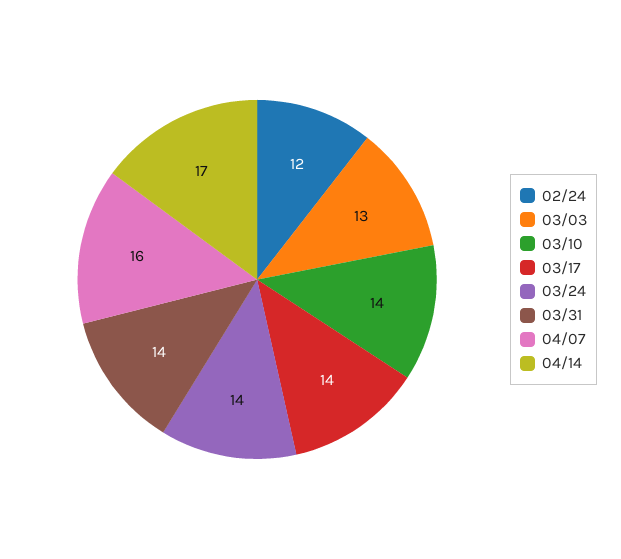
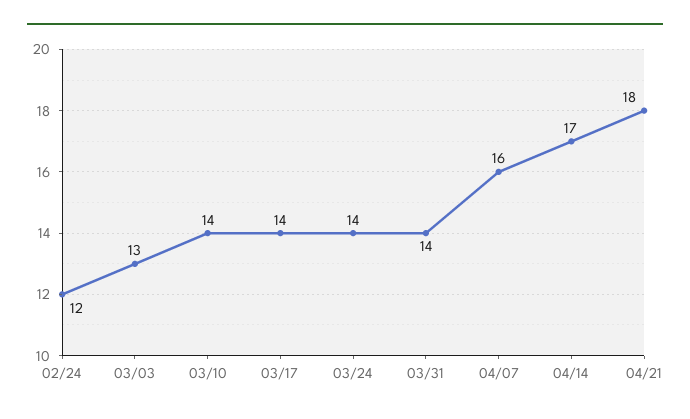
04/21: none -> 18

